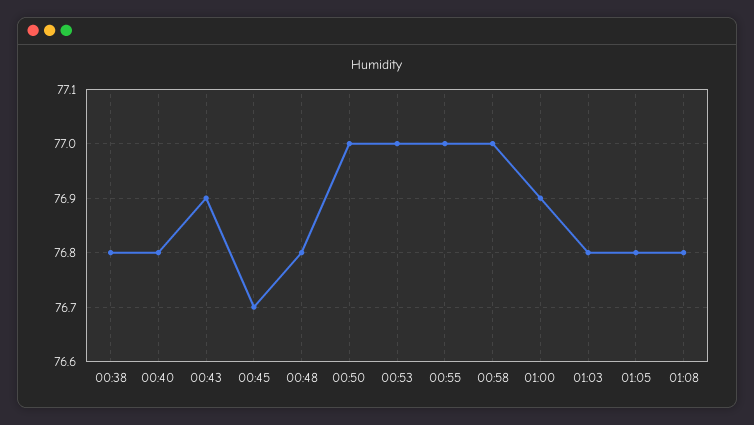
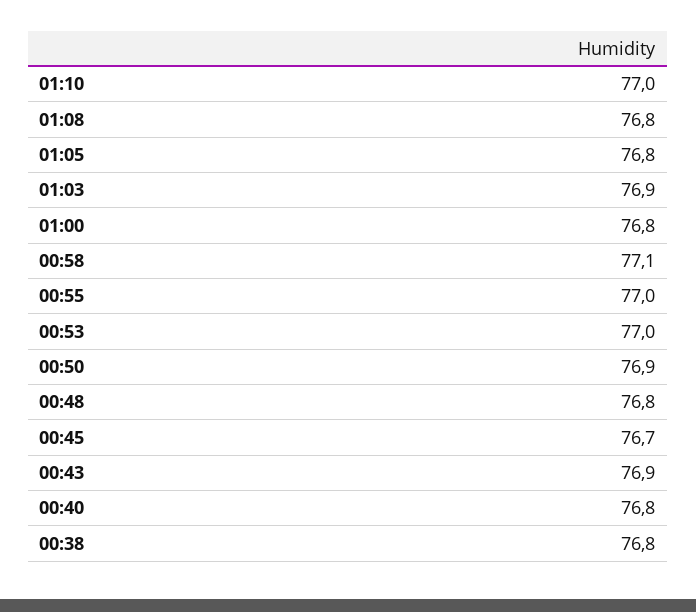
00:50: 77 -> 76.9
00:58: 77 -> 77.1
01:00: 76.9 -> 76.8
01:03: 76.8 -> 76.9
01:10: none -> 77

